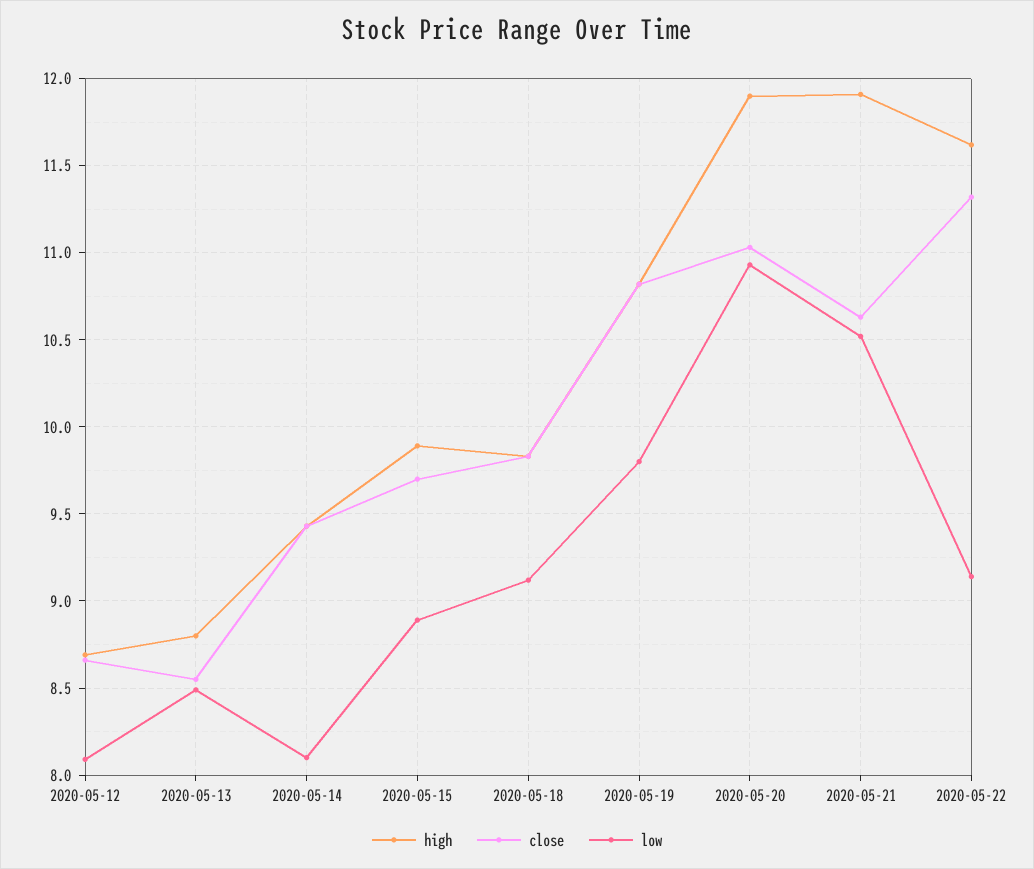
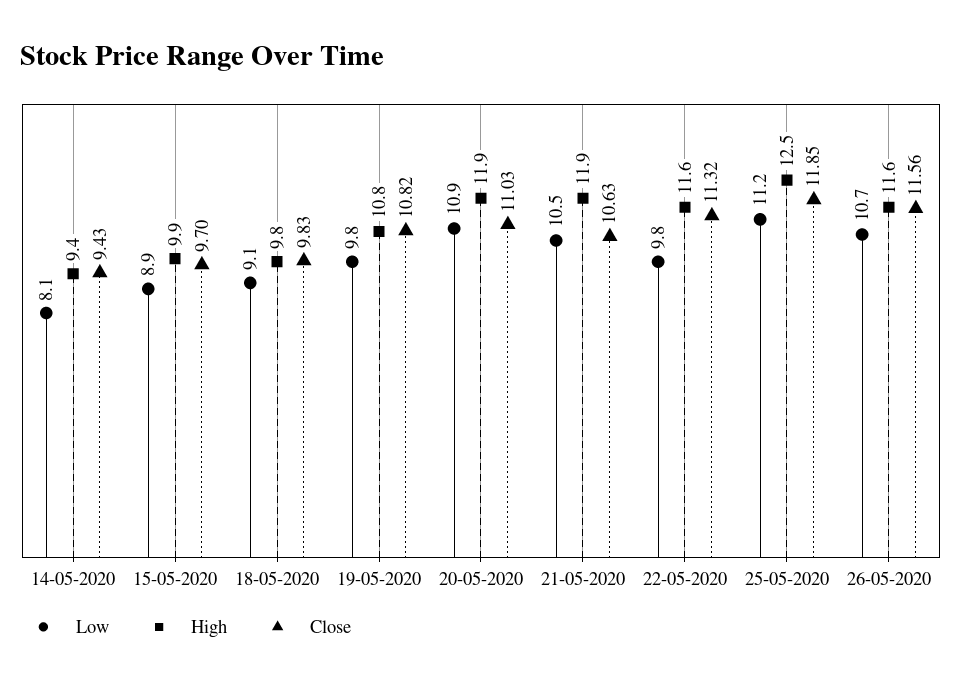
high, 2020-05-12: 8.7 -> none
close, 2020-05-12: 8.65 -> none
low, 2020-05-12: 8.1 -> none
high, 2020-05-13: 8.8 -> none
close, 2020-05-13: 8.55 -> none
low, 2020-05-13: 8.5 -> none
low, 2020-05-22: 9.15 -> 9.8
low, 25-05-2020: none -> 11.2
high, 25-05-2020: none -> 12.5
close, 25-05-2020: none -> 11.85
low, 26-05-2020: none -> 10.7
high, 26-05-2020: none -> 11.6
close, 26-05-2020: none -> 11.56

